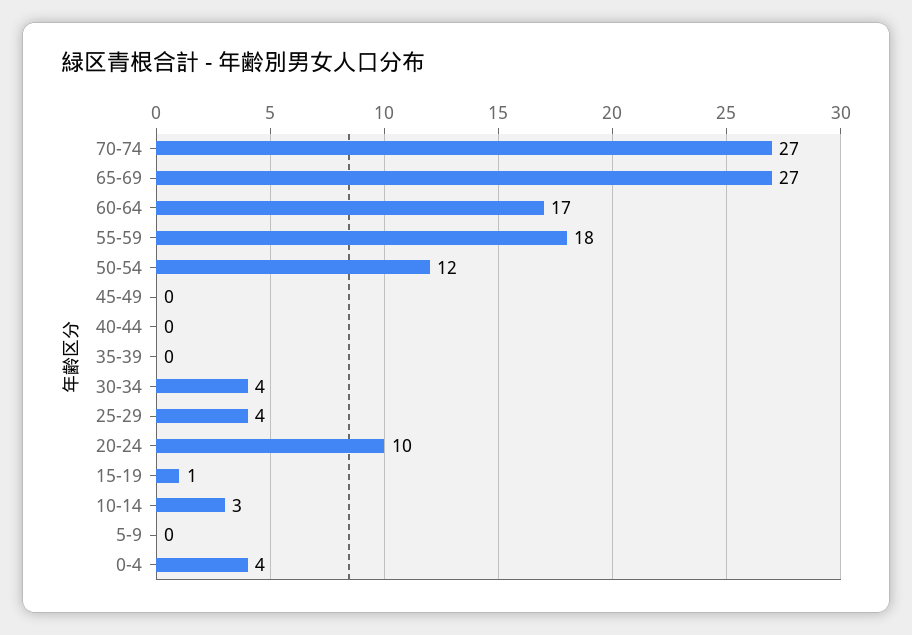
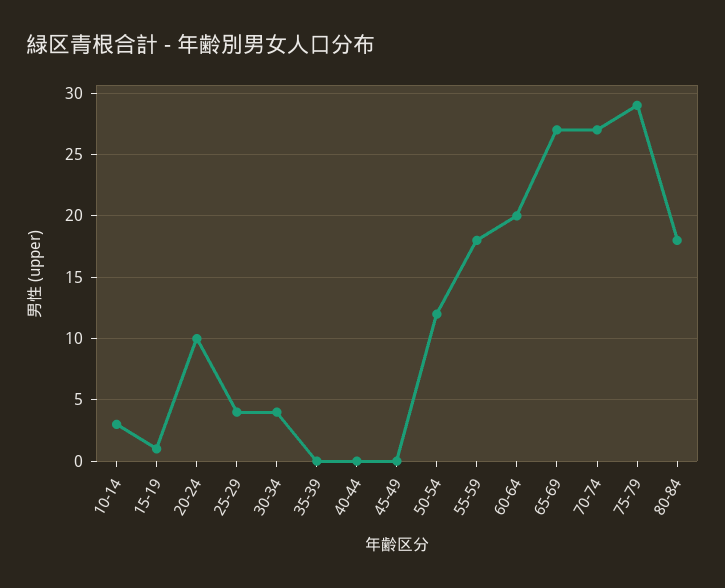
60-64: 17 -> 20
5-9: 0 -> none
0-4: 4 -> none
75-79: none -> 29
80-84: none -> 18

